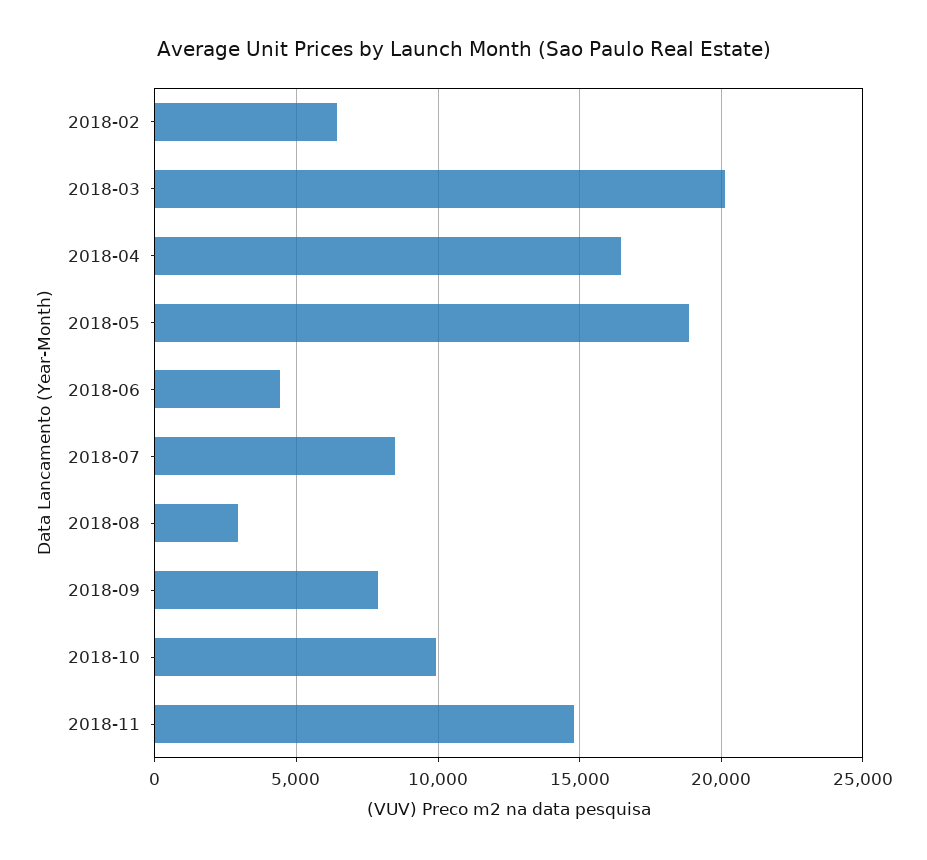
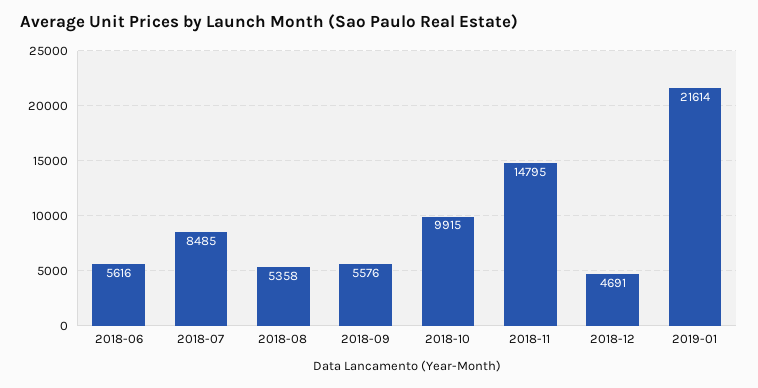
2018-02: 6500 -> none
2018-03: 20000 -> none
2018-04: 16500 -> none
2018-05: 19000 -> none
2018-06: 4500 -> 5616
2018-08: 3000 -> 5358
2018-09: 8000 -> 5576
2018-12: none -> 4691
2019-01: none -> 21614

